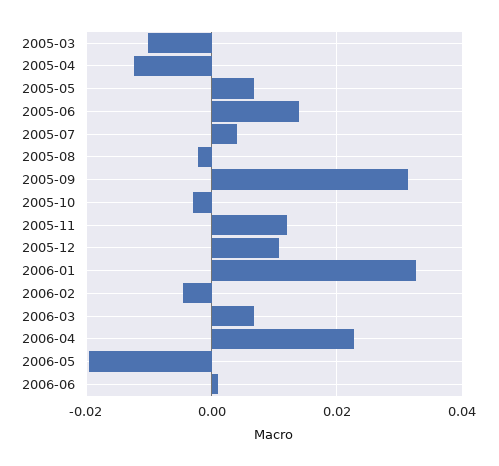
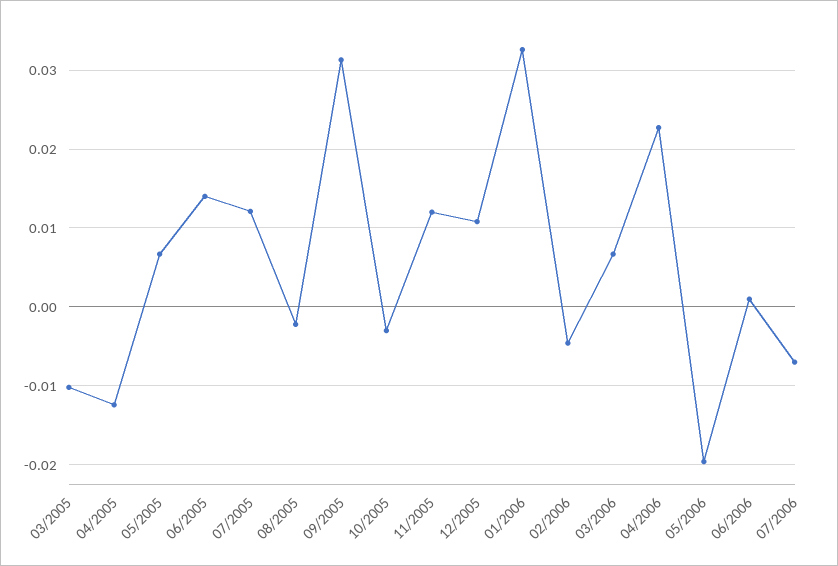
2005-07: 0.004 -> 0.012
07/2006: none -> -0.007

